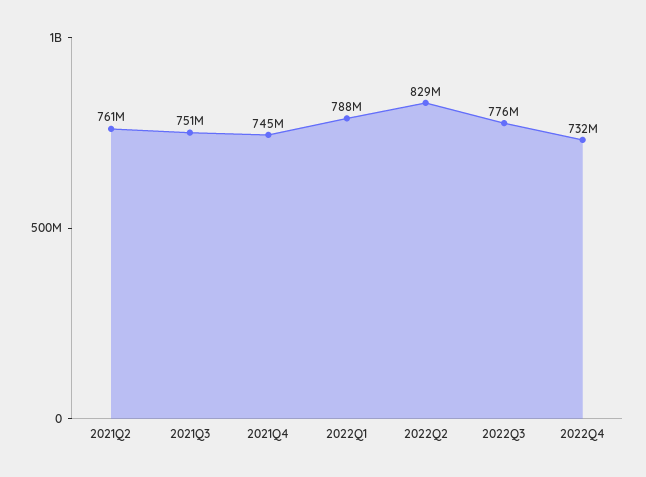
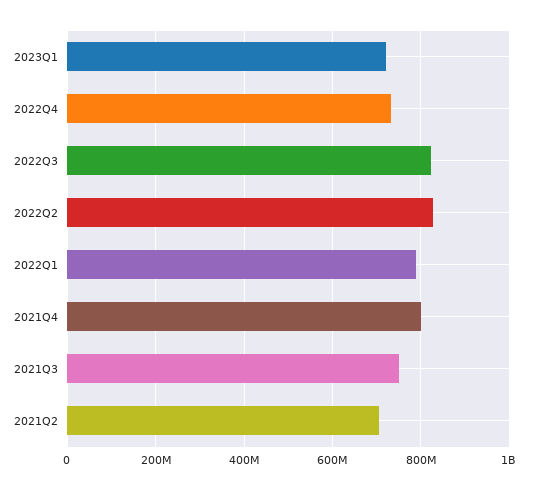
2021Q2: 761000000 -> 700000000
2021Q4: 745000000 -> 800000000
2022Q3: 776000000 -> 820000000
2023Q1: none -> 720000000

